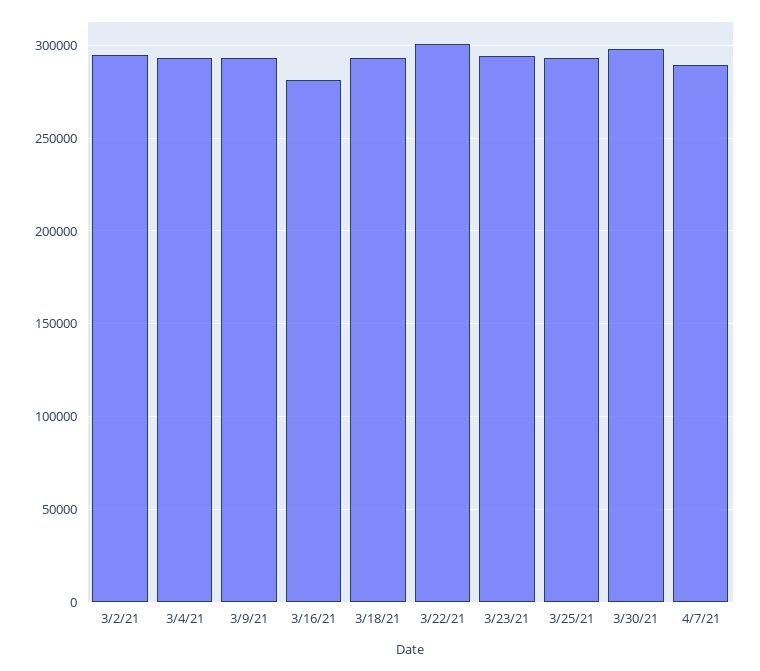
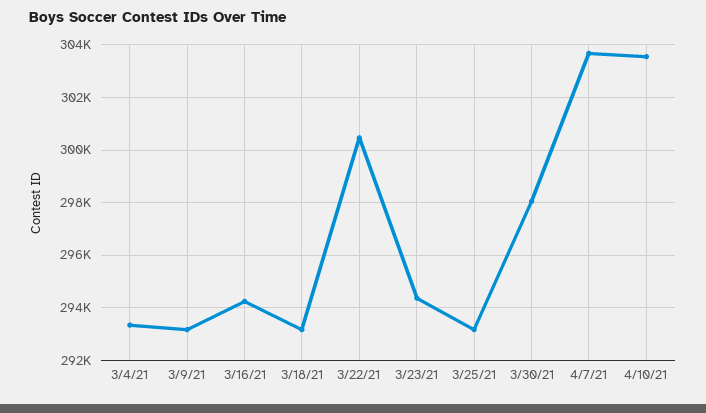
3/2/21: 295000 -> none
3/16/21: 280000 -> 294250
4/7/21: 290000 -> 303750
4/10/21: none -> 303500

